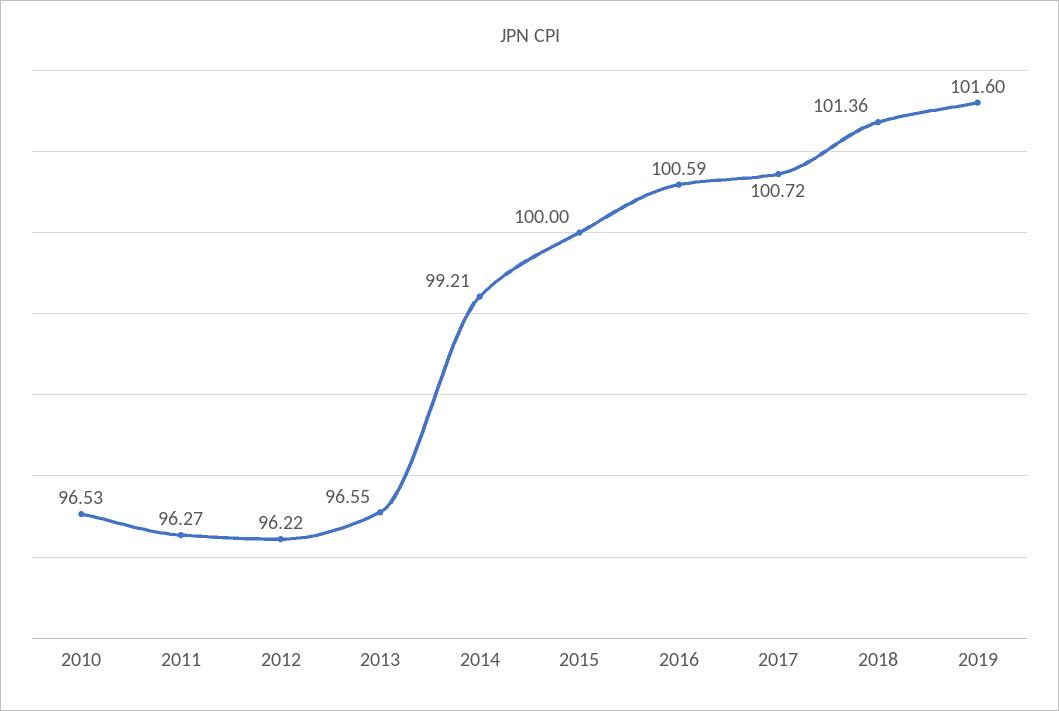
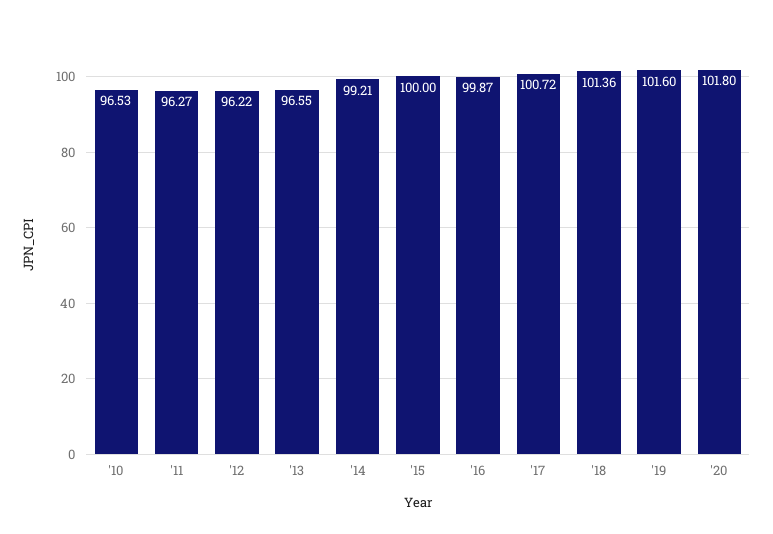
2016: 100.59 -> 99.87
'20: none -> 101.8

